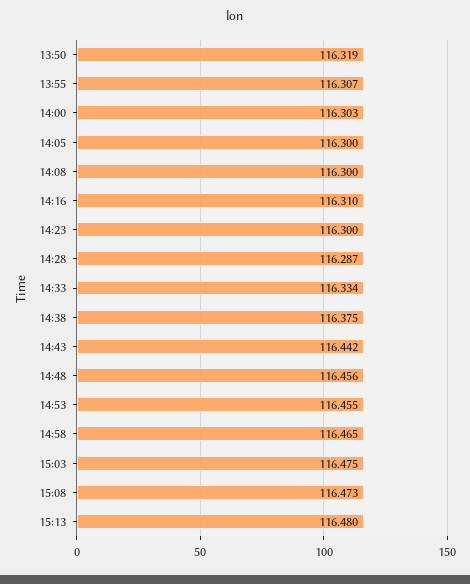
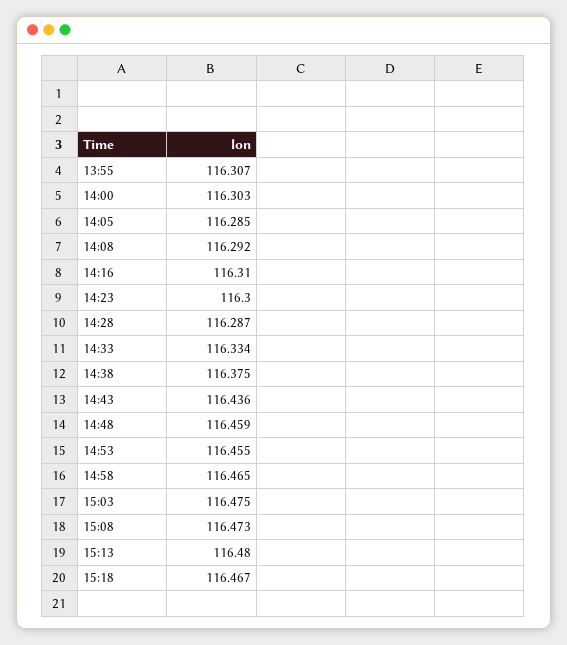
13:50: 116.319 -> none
14:05: 116.3 -> 116.285
14:08: 116.3 -> 116.292
14:43: 116.442 -> 116.436
14:48: 116.456 -> 116.459
15:18: none -> 116.467

